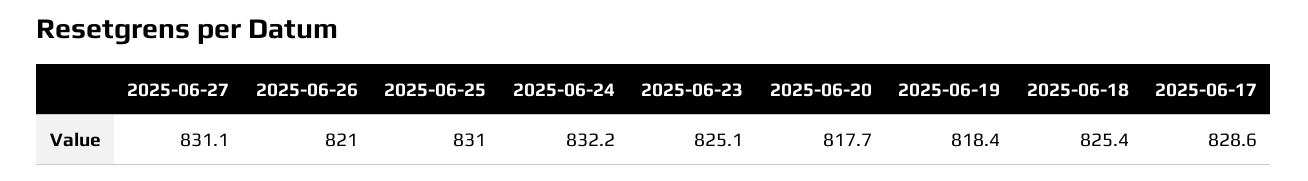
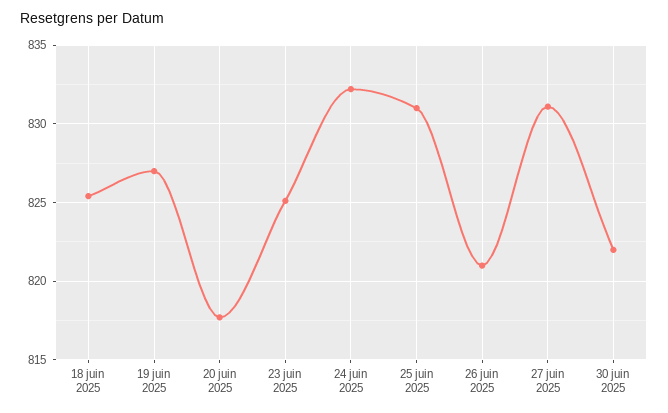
2025-06-19: 818.4 -> 827
2025-06-17: 828.6 -> none
30 juin 2025: none -> 822

